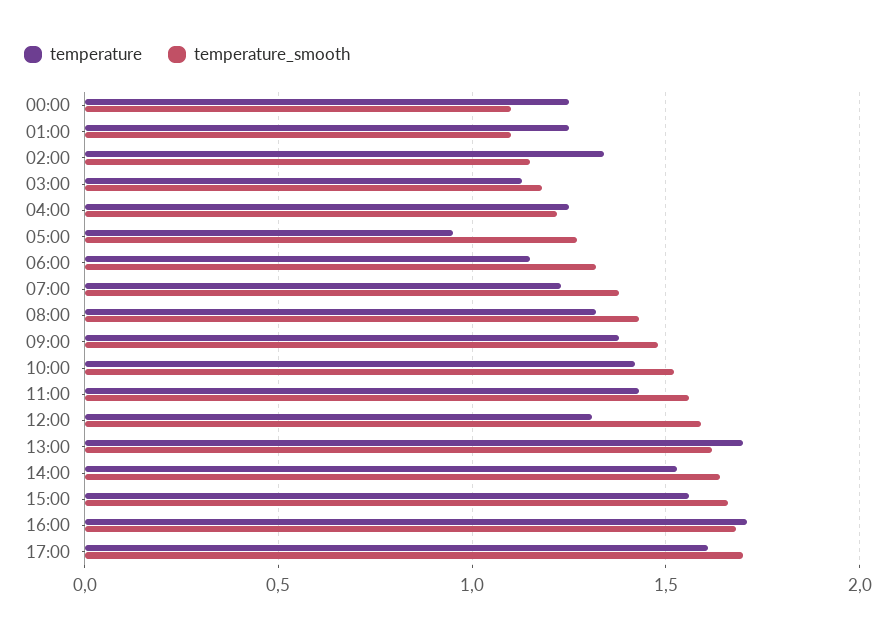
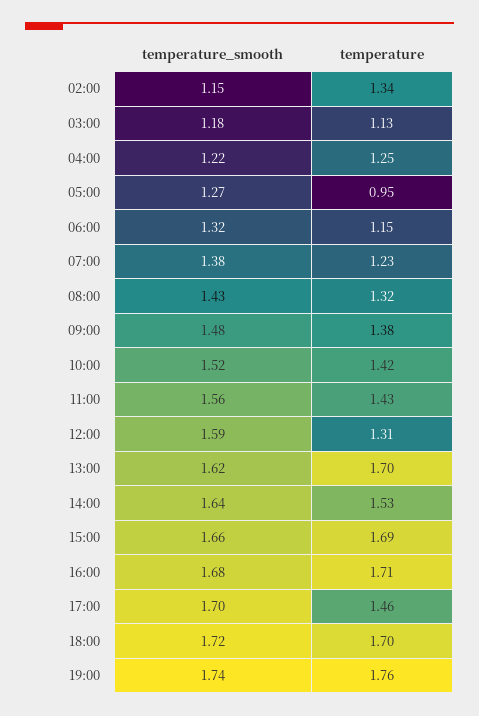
temperature, 00:00: 1.25 -> none
temperature_smooth, 00:00: 1.1 -> none
temperature, 01:00: 1.25 -> none
temperature_smooth, 01:00: 1.1 -> none
temperature, 15:00: 1.55 -> 1.69
temperature, 17:00: 1.6 -> 1.46
temperature_smooth, 18:00: none -> 1.72
temperature, 18:00: none -> 1.7
temperature_smooth, 19:00: none -> 1.74
temperature, 19:00: none -> 1.76

